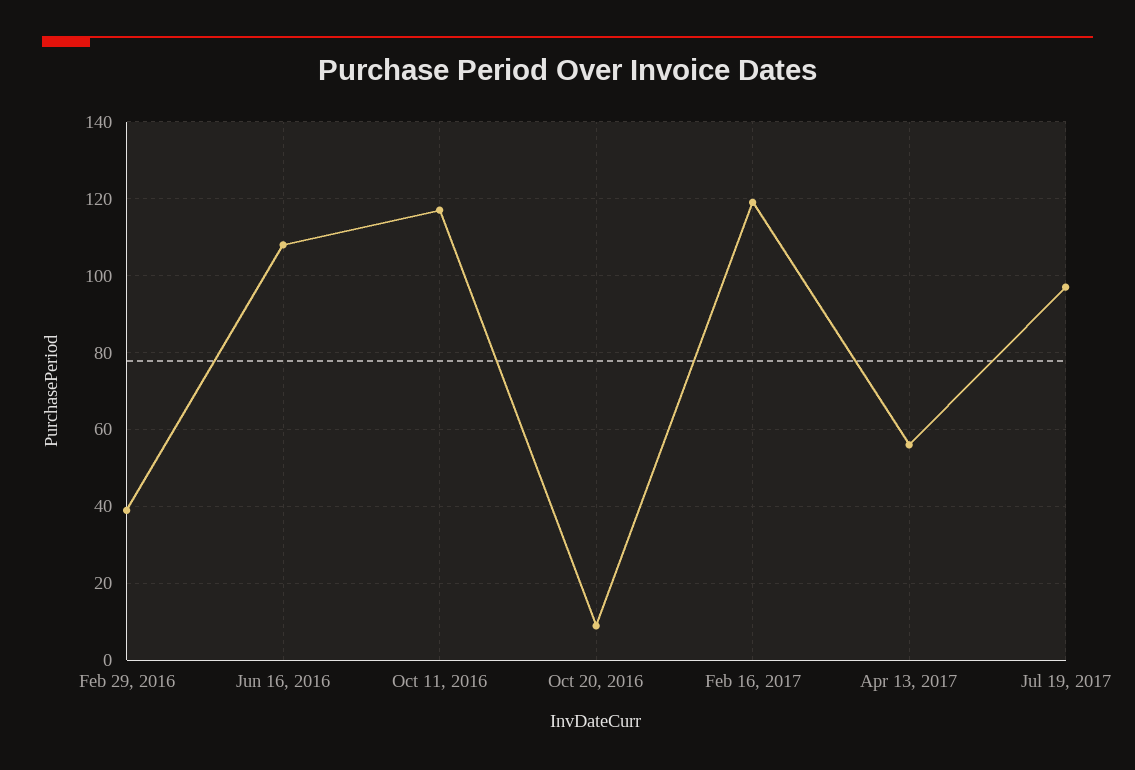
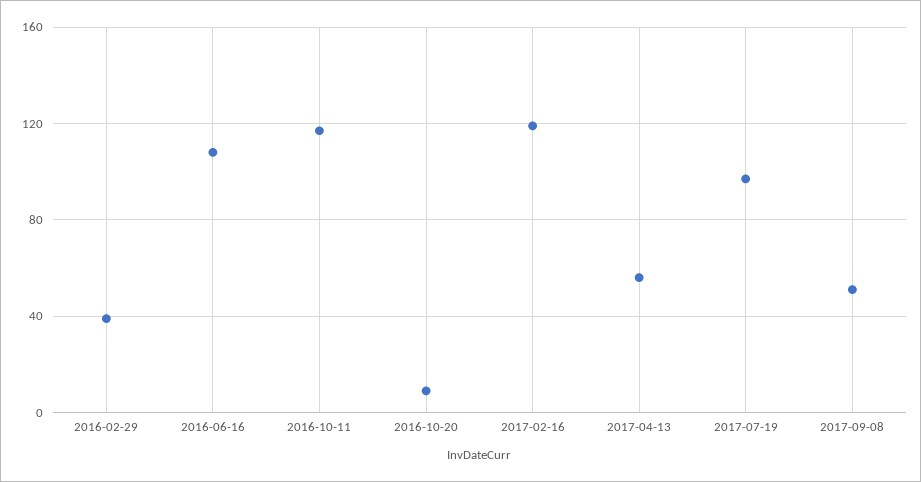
2017-09-08: none -> 50

